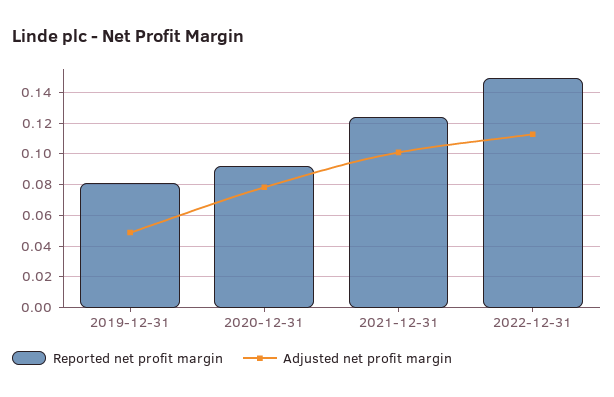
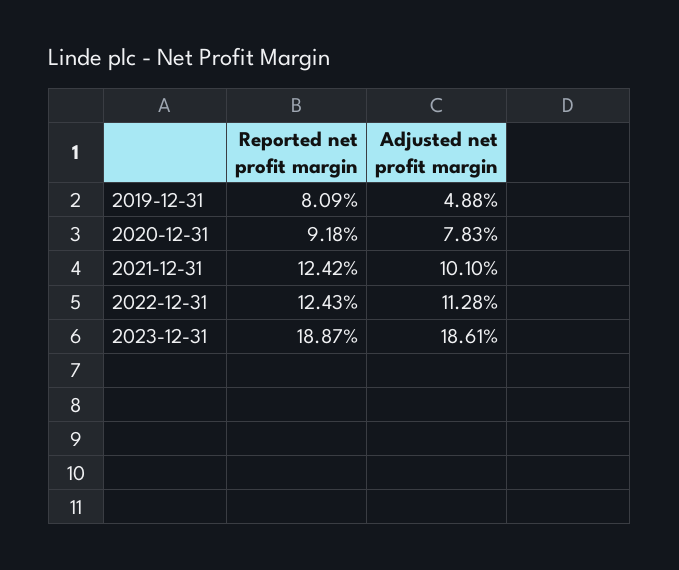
Reported net profit margin, 2022-12-31: 0.15 -> 0.1243
Reported net profit margin, 2023-12-31: none -> 0.1887
Adjusted net profit margin, 2023-12-31: none -> 0.1861

